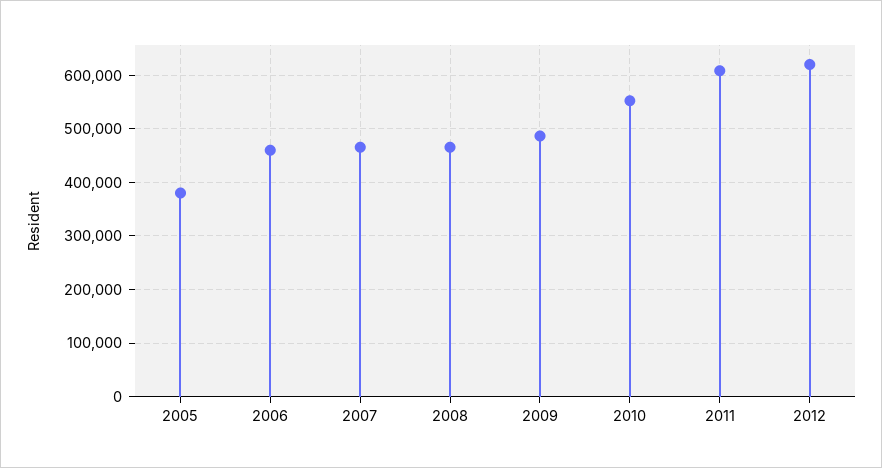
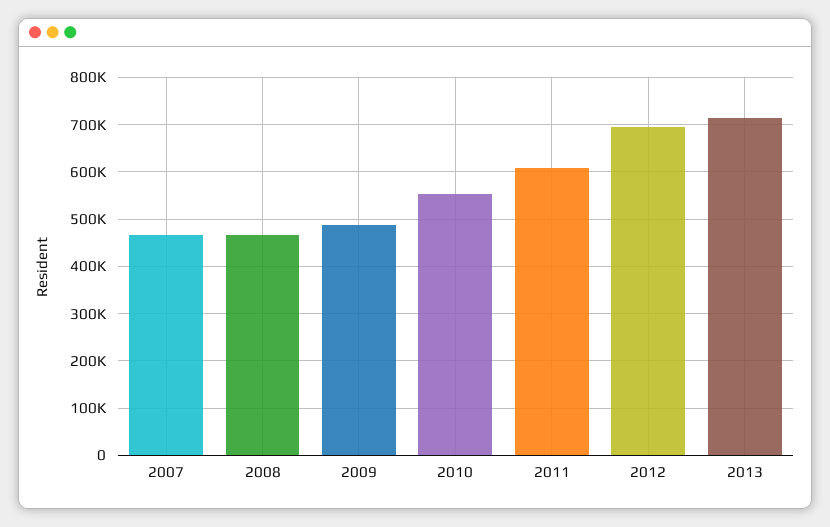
2005: 380000 -> none
2006: 460000 -> none
2012: 620000 -> 700000
2013: none -> 720000

